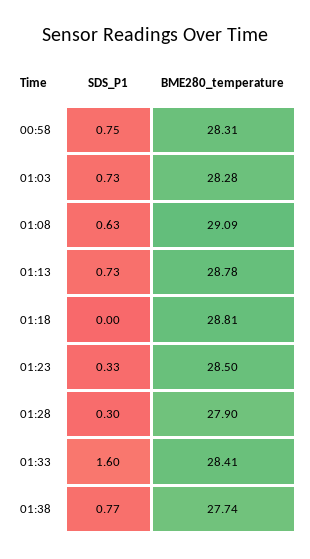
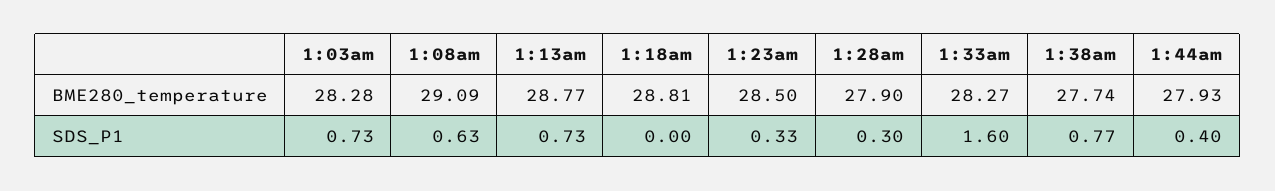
SDS_P1, 00:58: 0.75 -> none
BME280_temperature, 00:58: 28.31 -> none
BME280_temperature, 01:13: 28.78 -> 28.77
BME280_temperature, 01:33: 28.41 -> 28.27
BME280_temperature, 1:44am: none -> 27.93
SDS_P1, 1:44am: none -> 0.4

